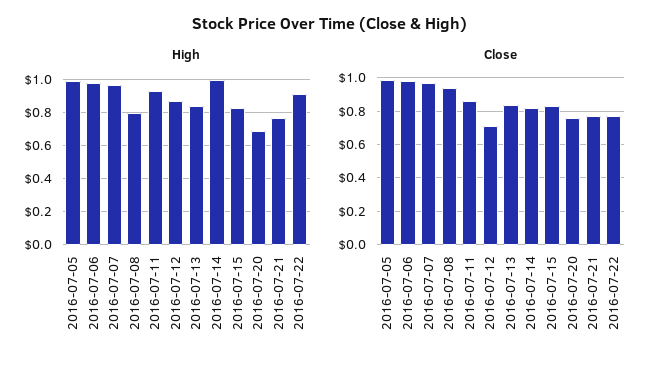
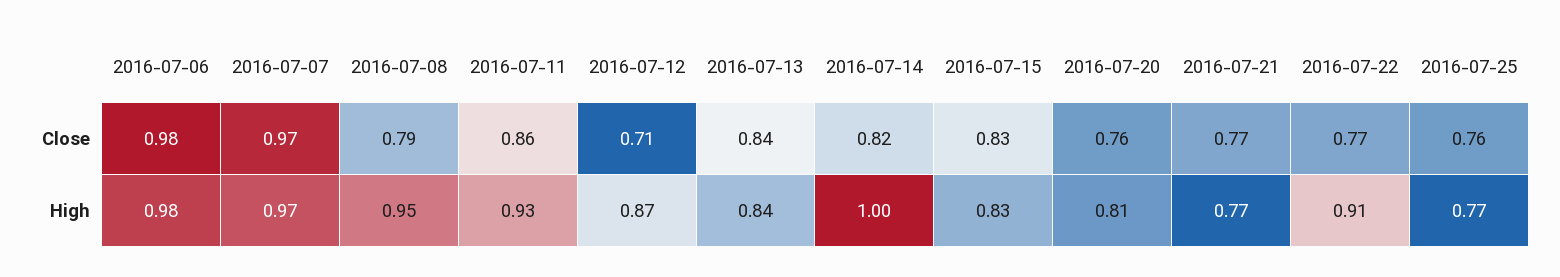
High, 2016-07-05: 1 -> none
High, 2016-07-08: 0.8 -> 0.95
High, 2016-07-20: 0.7 -> 0.81
Close, 2016-07-05: 1 -> none
Close, 2016-07-08: 0.95 -> 0.79
Close, 2016-07-25: none -> 0.76
High, 2016-07-25: none -> 0.77

